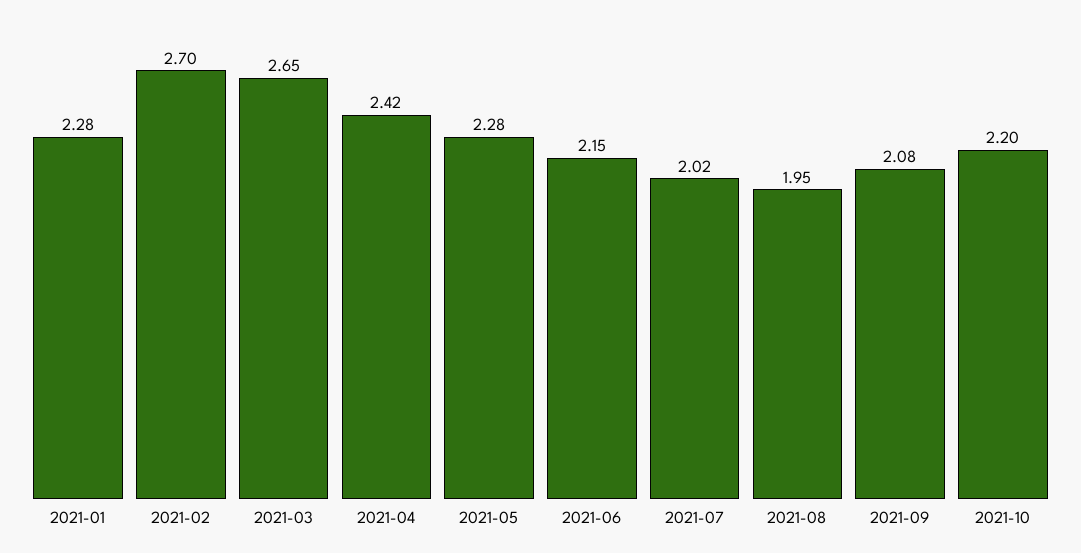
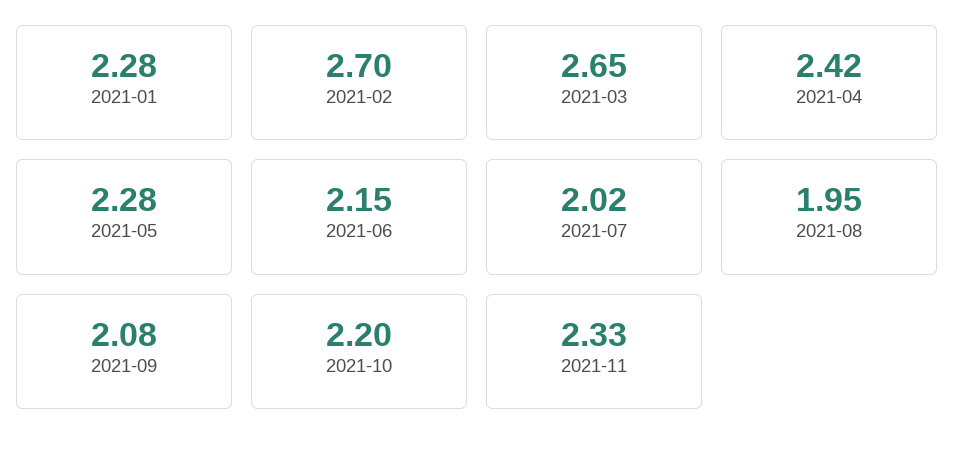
2021-11: none -> 2.33

